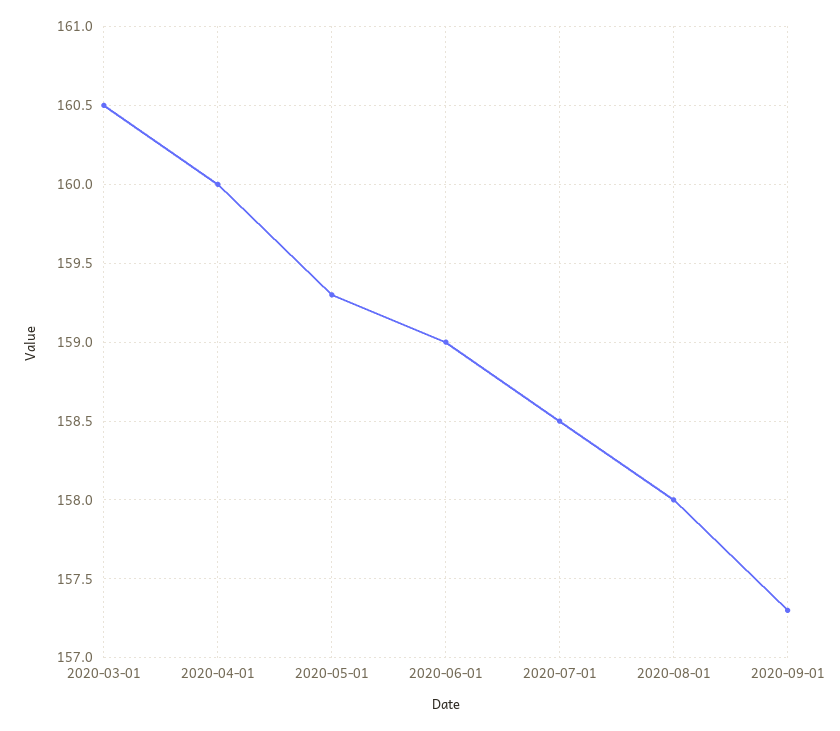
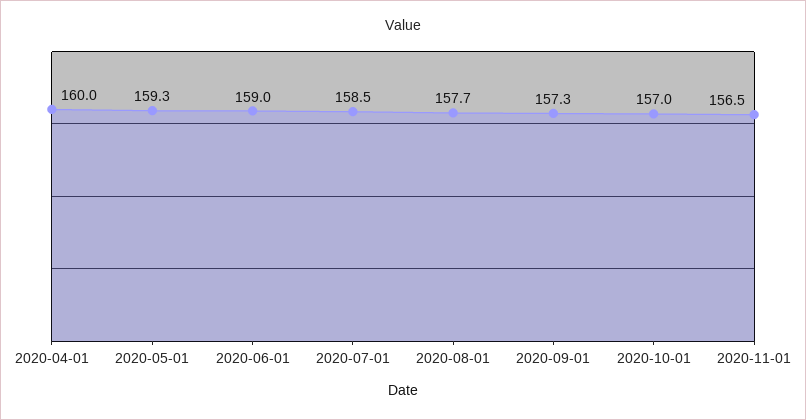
2020-03-01: 160.5 -> none
2020-08-01: 158 -> 157.7
2020-10-01: none -> 157
2020-11-01: none -> 156.5

